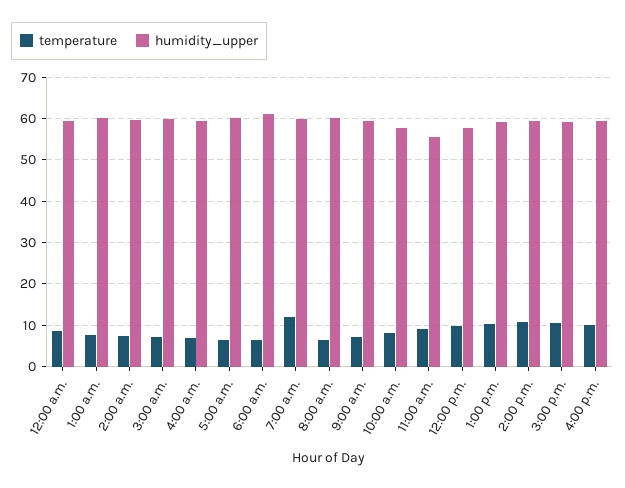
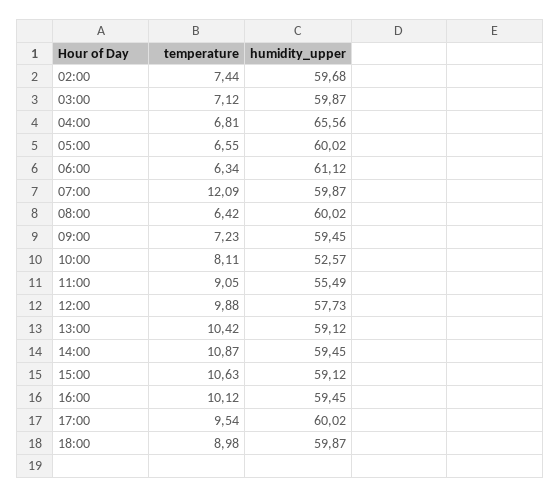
temperature, 12:00 a.m.: 8 -> none
humidity_upper, 12:00 a.m.: 60 -> none
temperature, 1:00 a.m.: 8 -> none
humidity_upper, 1:00 a.m.: 60 -> none
humidity_upper, 4:00 a.m.: 60 -> 65.56
humidity_upper, 10:00 a.m.: 58 -> 52.57
temperature, 17:00: none -> 9.54
humidity_upper, 17:00: none -> 60.02
temperature, 18:00: none -> 8.98
humidity_upper, 18:00: none -> 59.87

